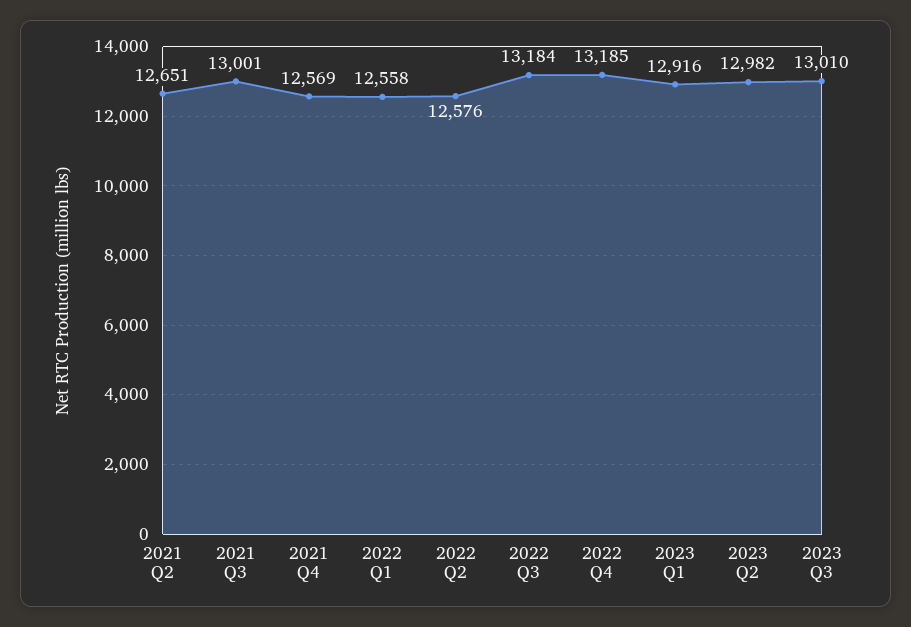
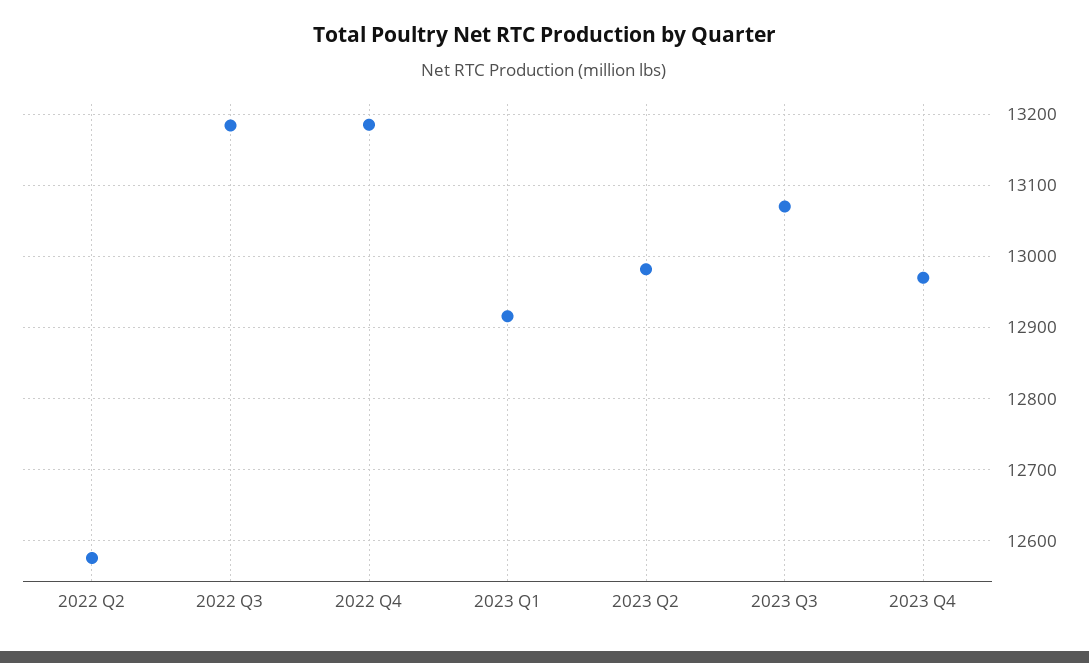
2021 Q2: 12651 -> none
2021 Q3: 13001 -> none
2021 Q4: 12569 -> none
2022 Q1: 12558 -> none
2023 Q3: 13010 -> 13070
2023 Q4: none -> 12970

